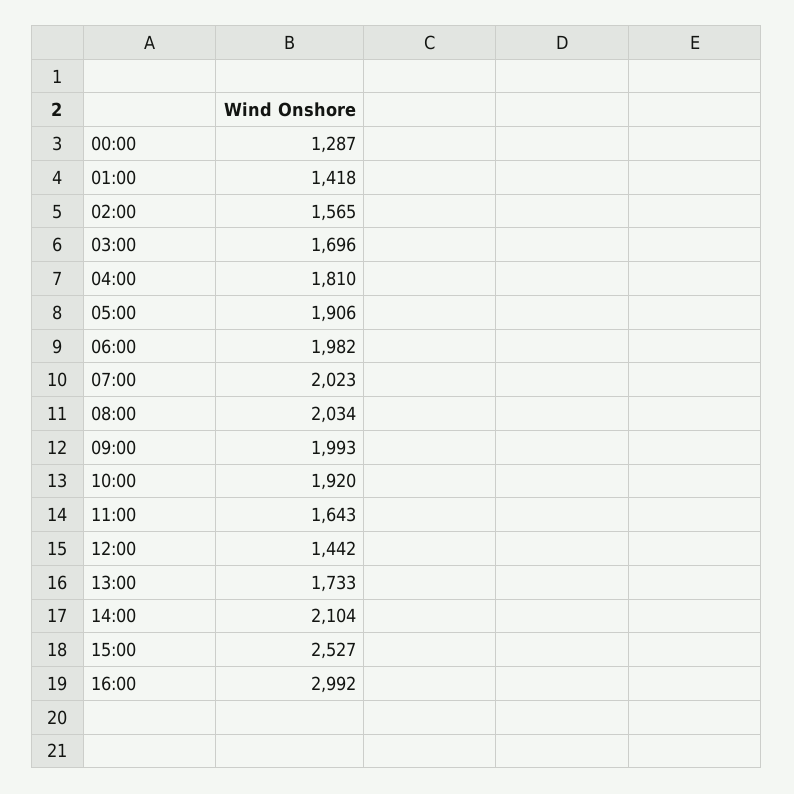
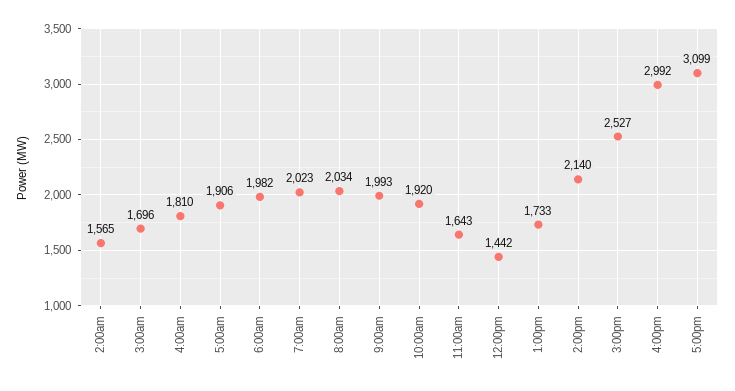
00:00: 1287 -> none
01:00: 1418 -> none
14:00: 2104 -> 2140
5:00pm: none -> 3099

